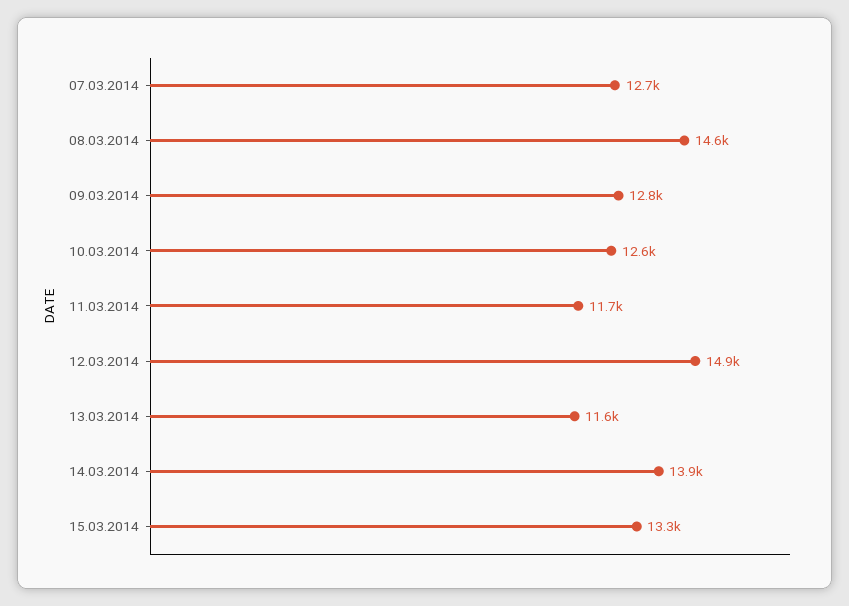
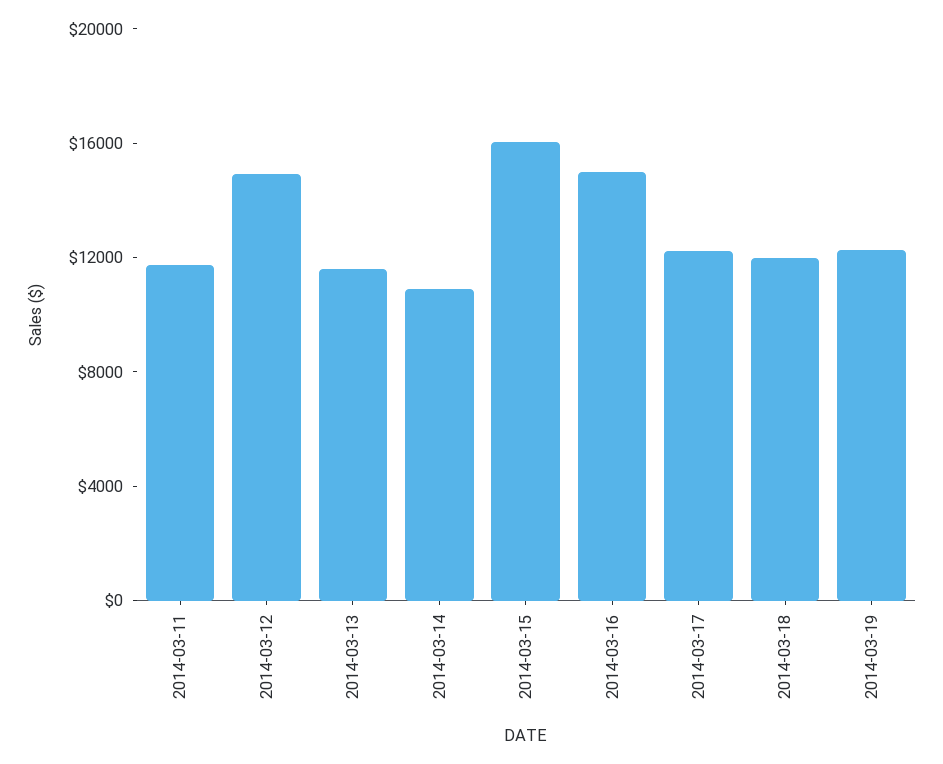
07.03.2014: 12700 -> none
08.03.2014: 14600 -> none
09.03.2014: 12800 -> none
10.03.2014: 12600 -> none
14.03.2014: 13900 -> 11000
15.03.2014: 13300 -> 16000
2014-03-16: none -> 15000
2014-03-17: none -> 12000
2014-03-18: none -> 12000
2014-03-19: none -> 12000

